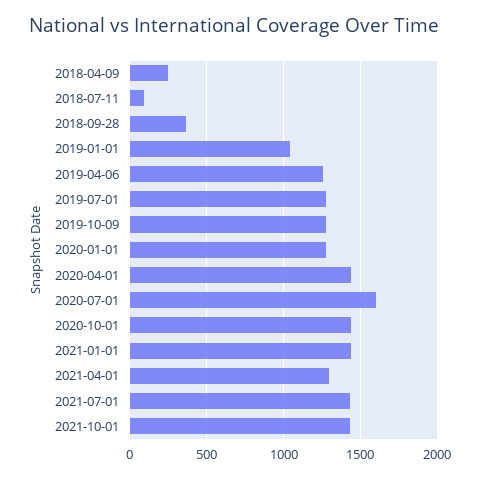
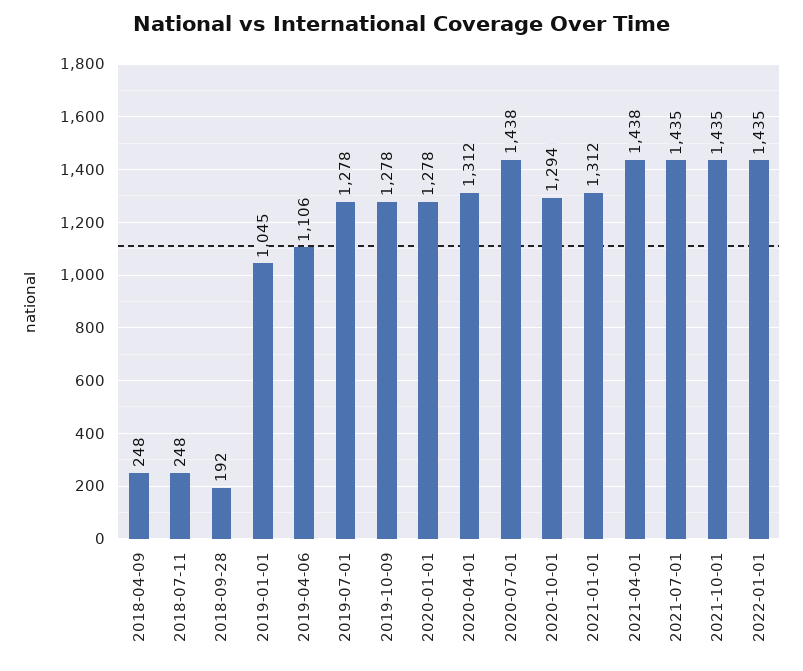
2018-07-11: 100 -> 248
2018-09-28: 350 -> 192
2019-04-06: 1250 -> 1106
2020-04-01: 1450 -> 1312
2020-07-01: 1600 -> 1438
2020-10-01: 1450 -> 1294
2021-01-01: 1450 -> 1312
2021-04-01: 1300 -> 1438
2022-01-01: none -> 1435

